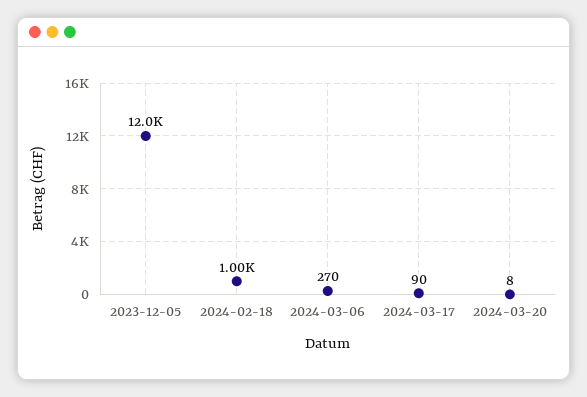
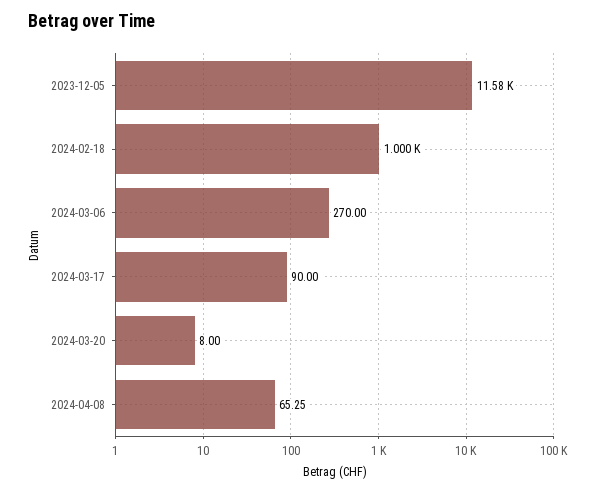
2023-12-05: 12000 -> 11580
2024-04-08: none -> 65.25

